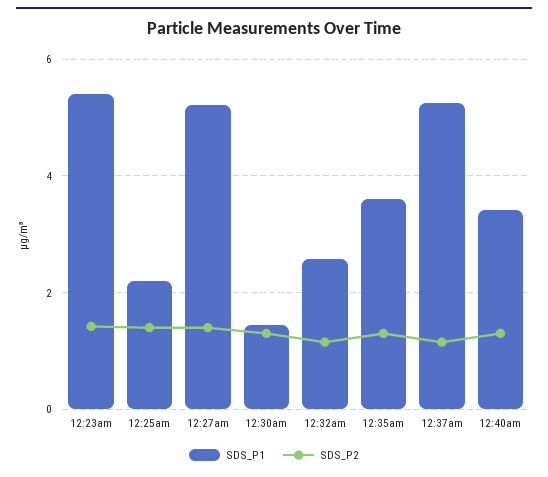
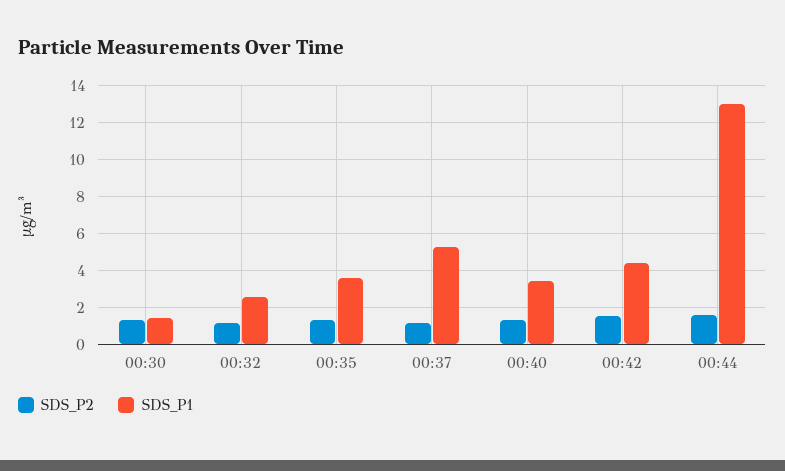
SDS_P1, 12:23am: 5.4 -> none
SDS_P2, 12:23am: 1.4 -> none
SDS_P1, 12:25am: 2.2 -> none
SDS_P2, 12:25am: 1.4 -> none
SDS_P1, 12:27am: 5.2 -> none
SDS_P2, 12:27am: 1.4 -> none
SDS_P2, 00:42: none -> 1.5
SDS_P1, 00:42: none -> 4.5
SDS_P2, 00:44: none -> 1.5
SDS_P1, 00:44: none -> 13

